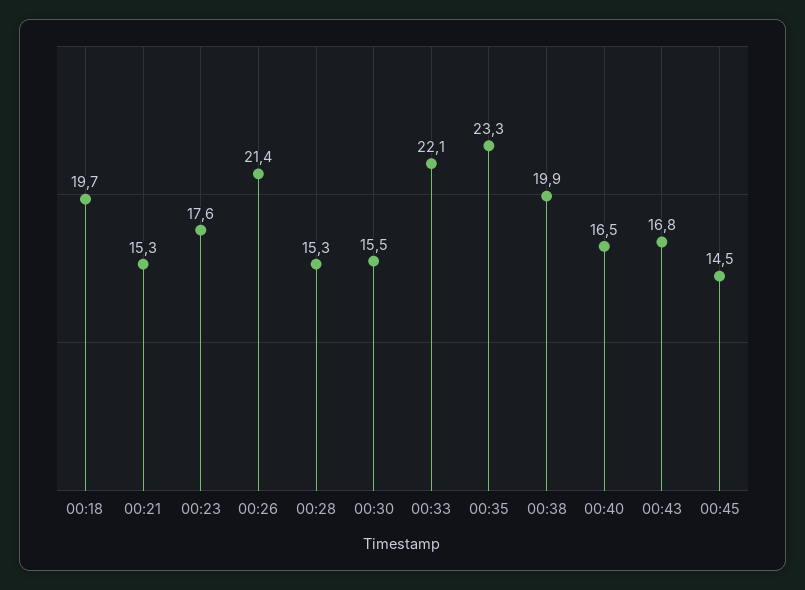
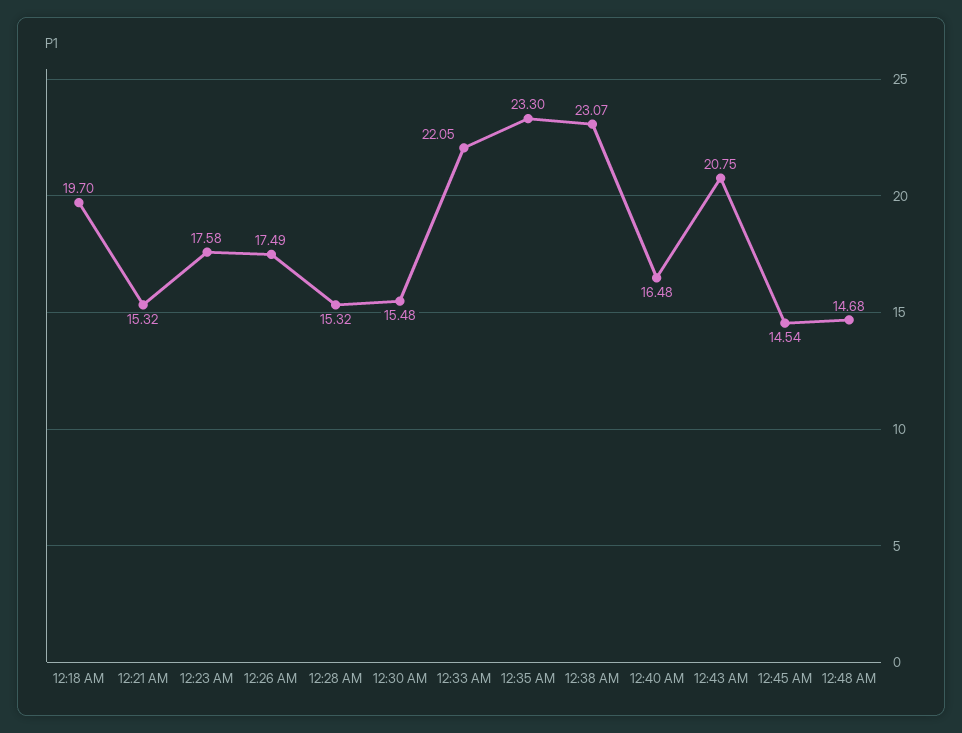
00:26: 21.4 -> 17.49
00:38: 19.9 -> 23.07
00:43: 16.8 -> 20.75
12:48 AM: none -> 14.68

